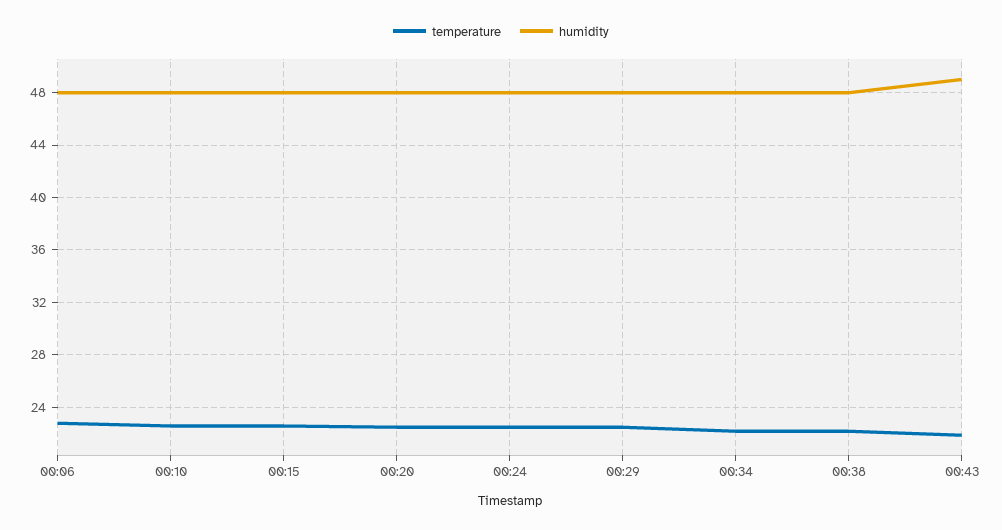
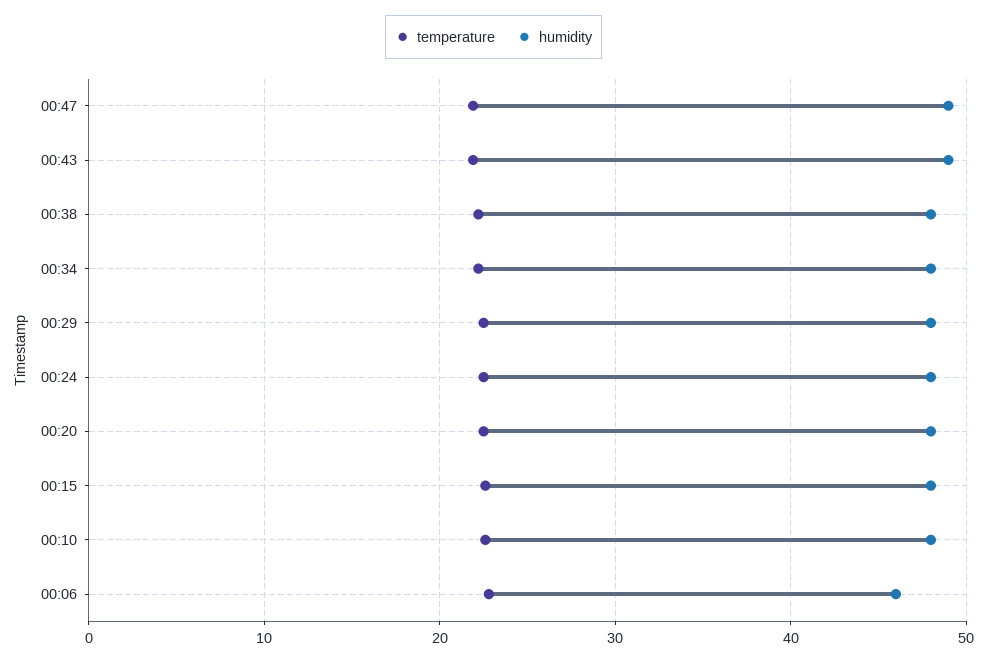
humidity, 00:06: 48 -> 46
temperature, 00:47: none -> 22
humidity, 00:47: none -> 49

